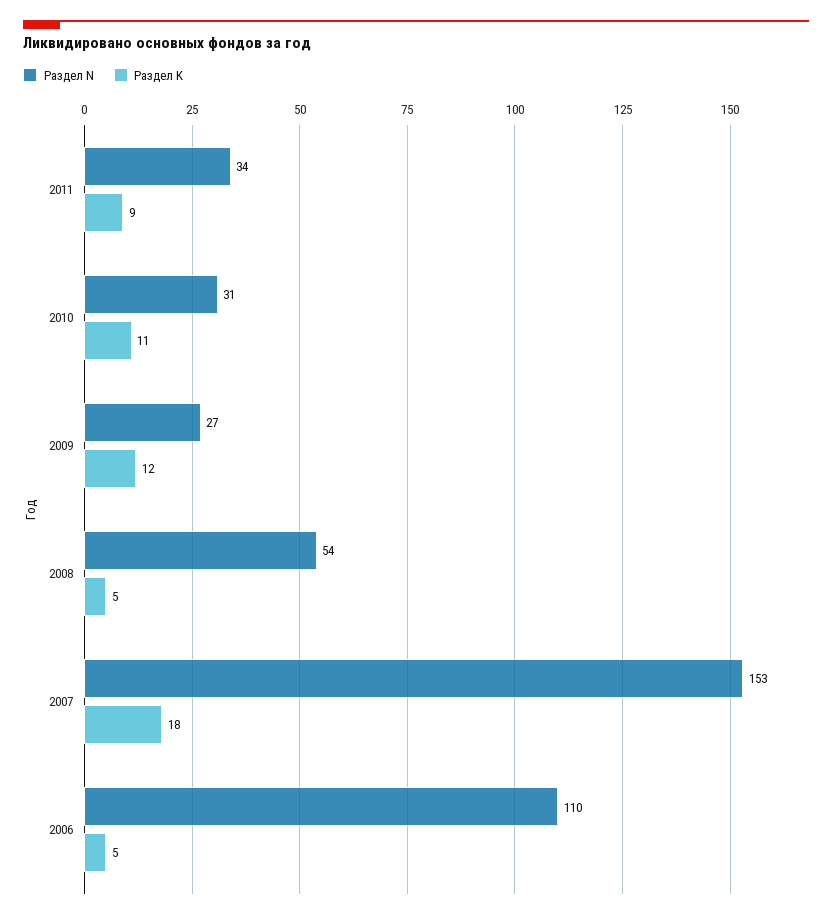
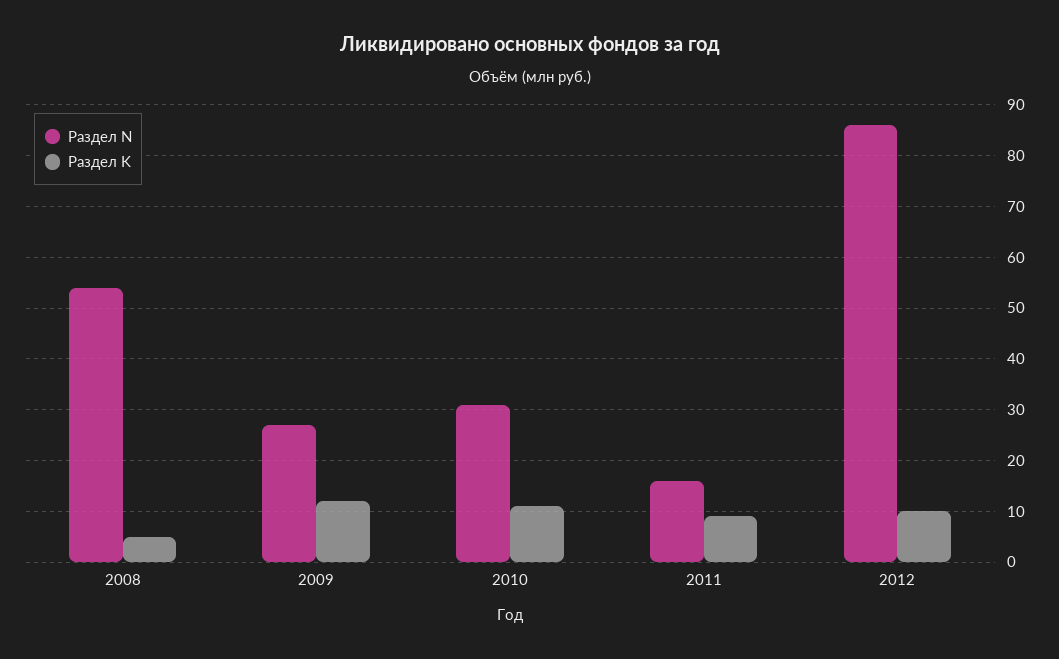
Раздел N, 2011: 34 -> 15
Раздел N, 2007: 153 -> none
Раздел K, 2007: 18 -> none
Раздел N, 2006: 110 -> none
Раздел K, 2006: 5 -> none
Раздел N, 2012: none -> 85
Раздел K, 2012: none -> 10

